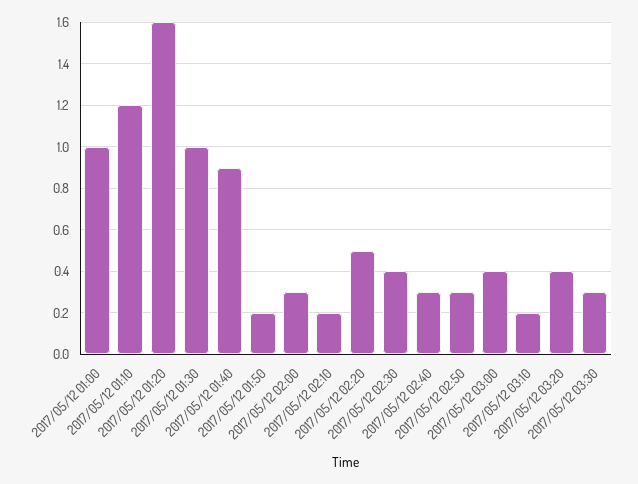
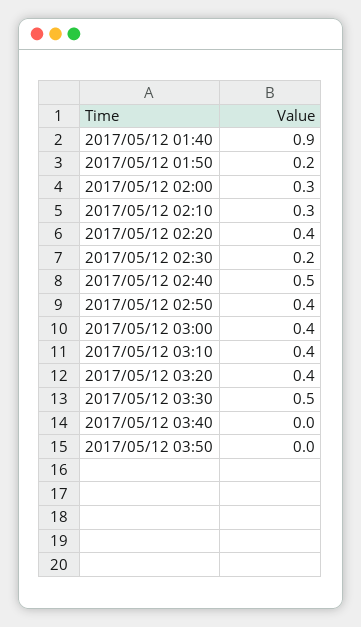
2017/05/12 01:00: 1 -> none
2017/05/12 01:10: 1.2 -> none
2017/05/12 01:20: 1.6 -> none
2017/05/12 01:30: 1 -> none
2017/05/12 02:10: 0.2 -> 0.3
2017/05/12 02:20: 0.5 -> 0.4
2017/05/12 02:30: 0.4 -> 0.2
2017/05/12 02:40: 0.3 -> 0.5
2017/05/12 02:50: 0.3 -> 0.4
2017/05/12 03:10: 0.2 -> 0.4
2017/05/12 03:30: 0.3 -> 0.5
2017/05/12 03:40: none -> 0
2017/05/12 03:50: none -> 0

